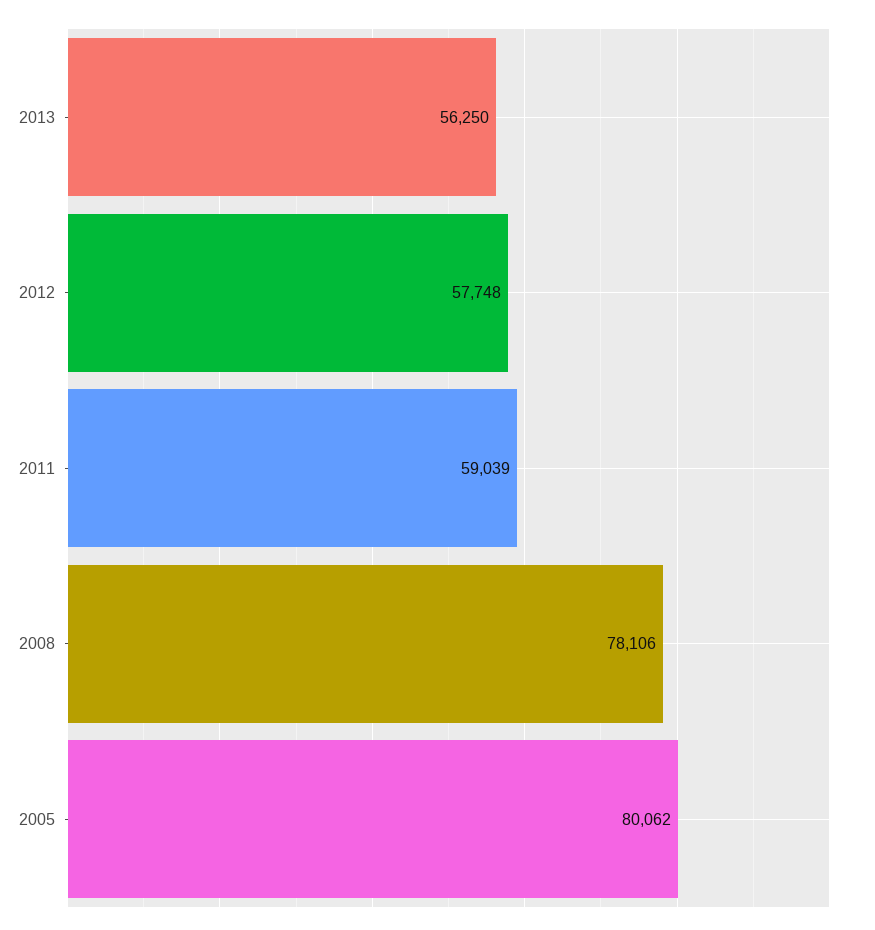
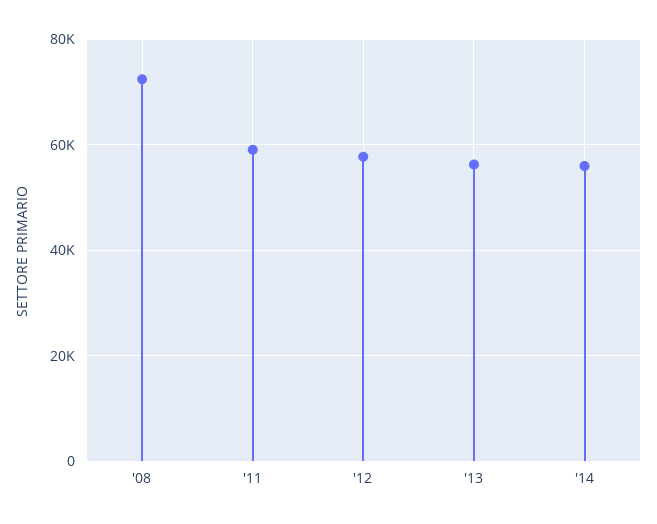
2008: 78106 -> 72000
2005: 80062 -> none
'14: none -> 56000

